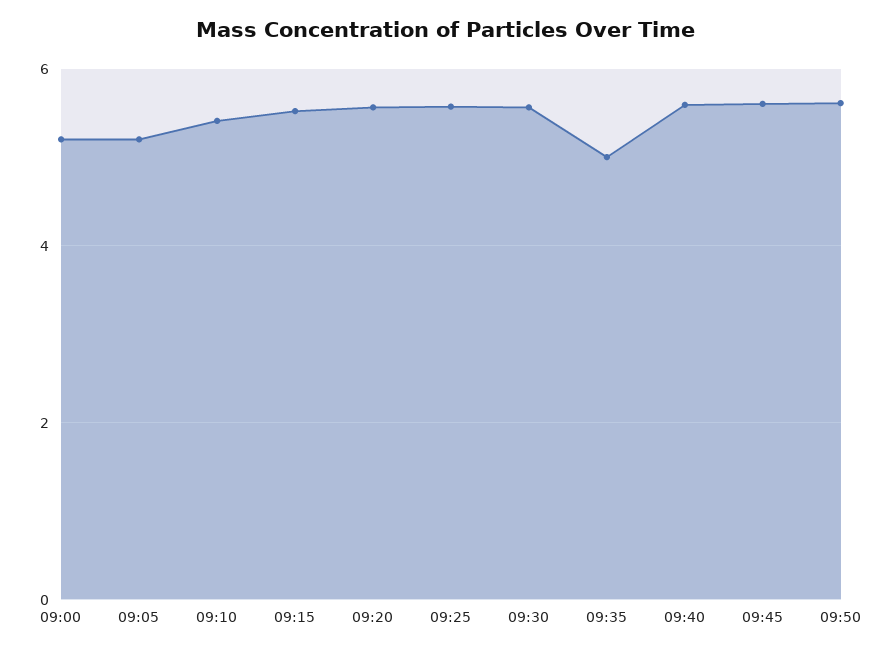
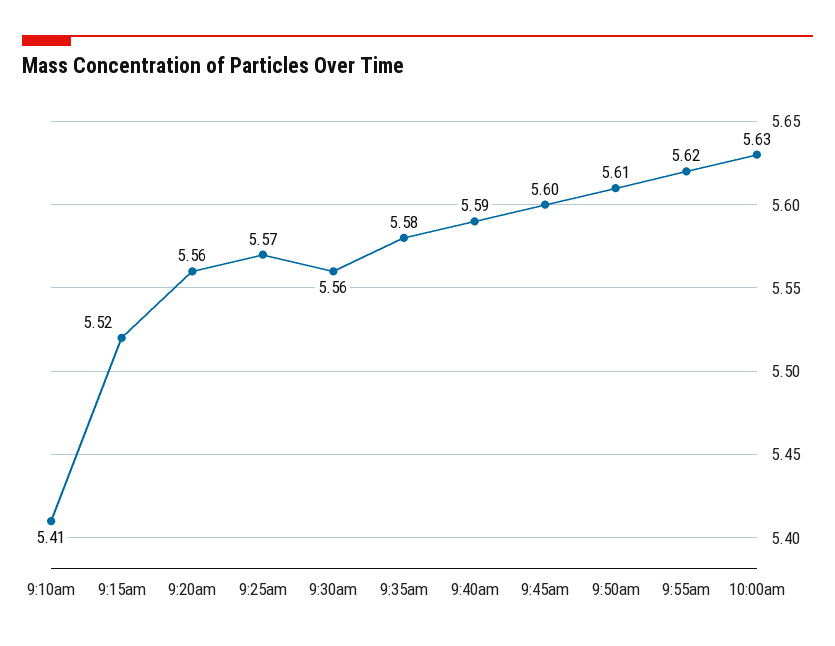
09:00: 5.2 -> none
09:05: 5.2 -> none
09:35: 5 -> 5.58
9:55am: none -> 5.62
10:00am: none -> 5.63

